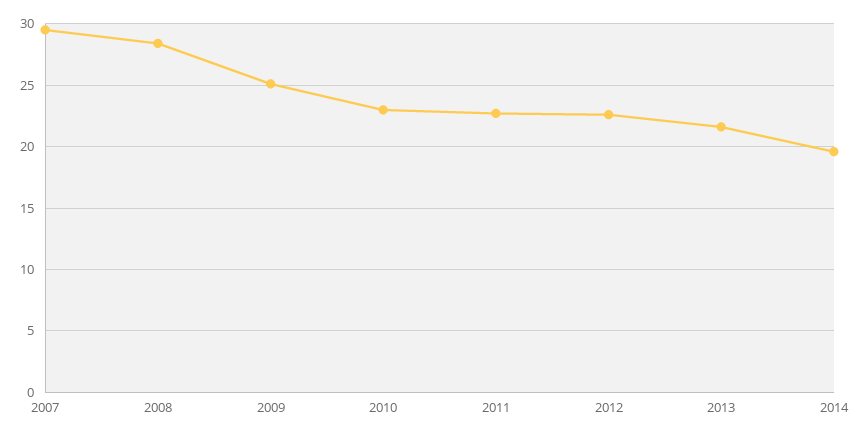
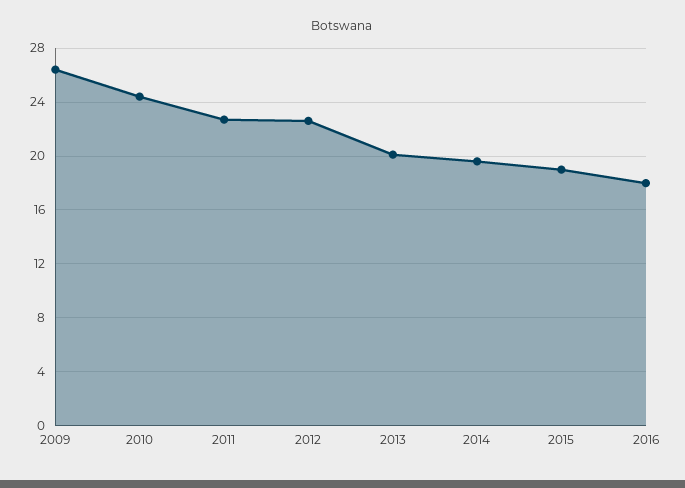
2007: 29.5 -> none
2008: 28.5 -> none
2009: 25 -> 26.5
2010: 23 -> 24.5
2013: 21.5 -> 20
2015: none -> 19
2016: none -> 18

